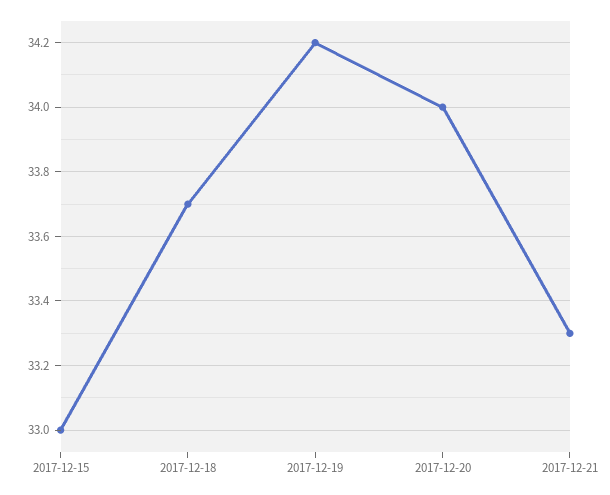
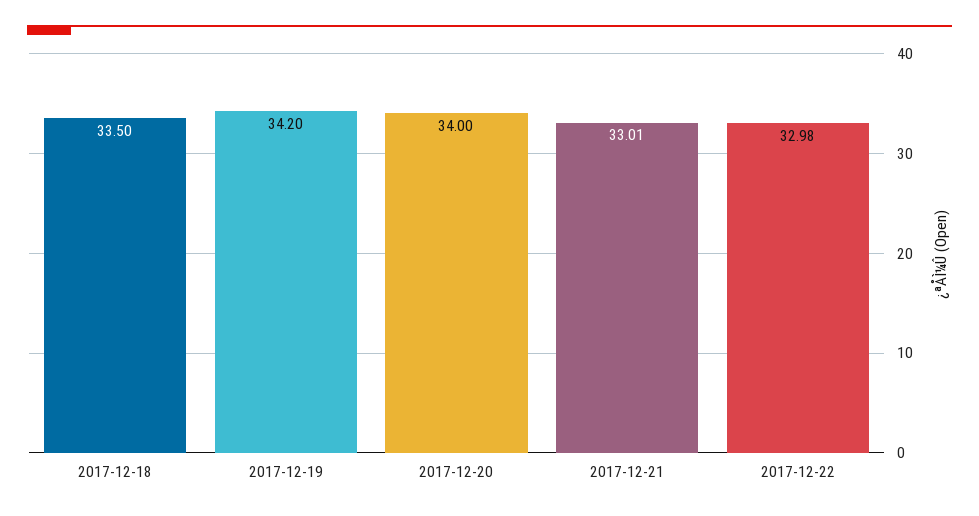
2017-12-15: 33 -> none
2017-12-18: 33.7 -> 33.5
2017-12-21: 33.3 -> 33.01
2017-12-22: none -> 32.98

